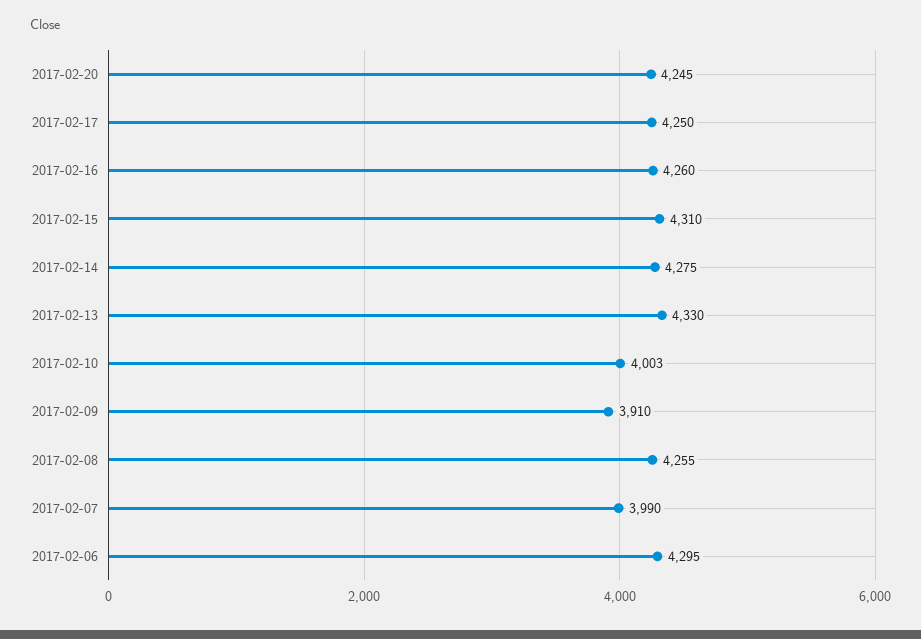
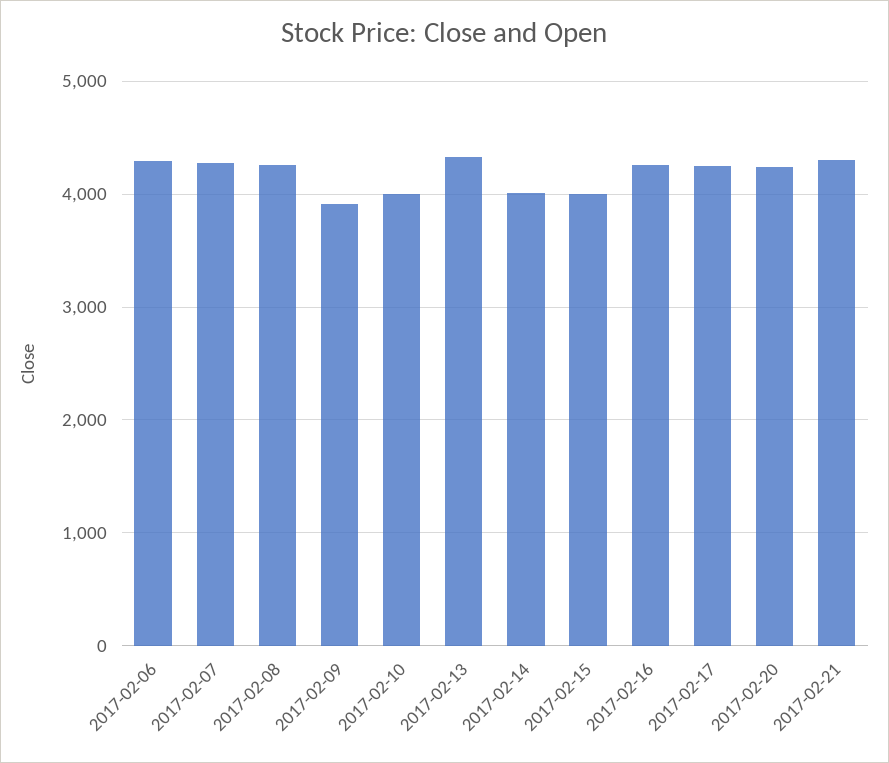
2017-02-15: 4310 -> 4000
2017-02-14: 4275 -> 4000
2017-02-07: 3990 -> 4300
2017-02-21: none -> 4300

